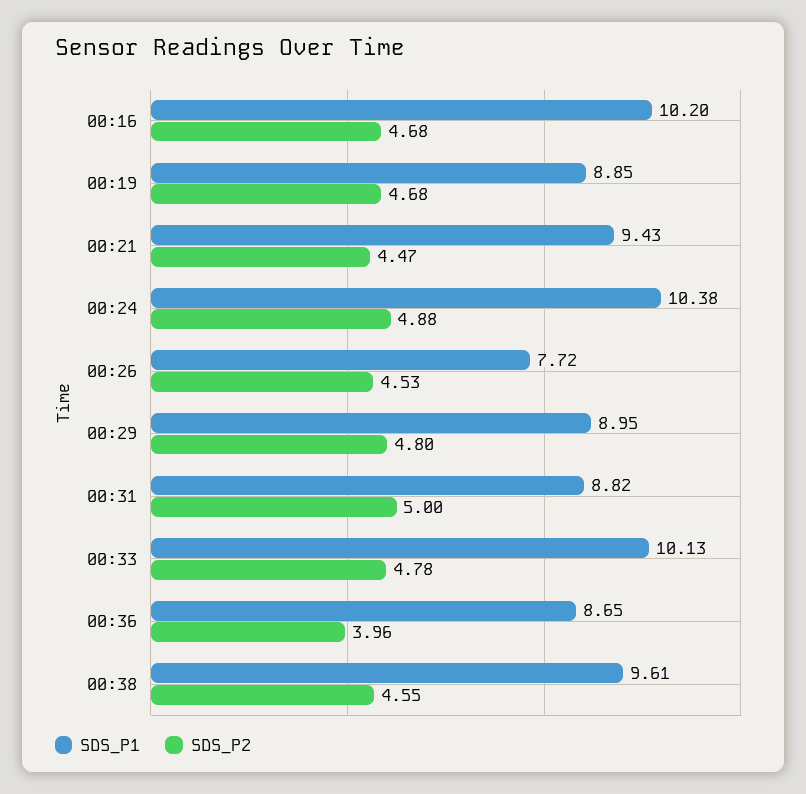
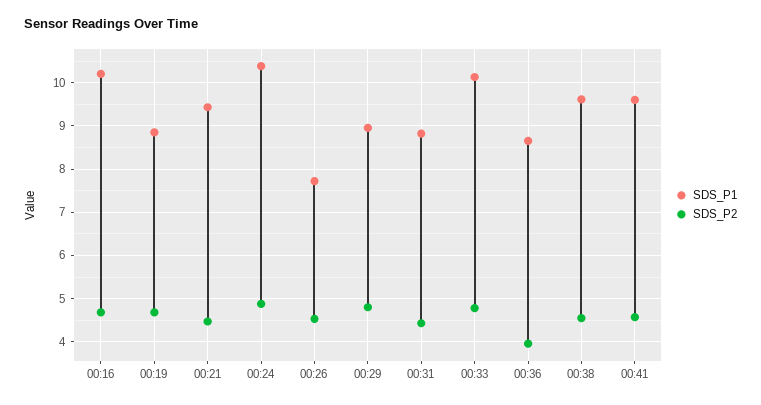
SDS_P2, 00:31: 5 -> 4.4
SDS_P1, 00:41: none -> 9.6
SDS_P2, 00:41: none -> 4.6

